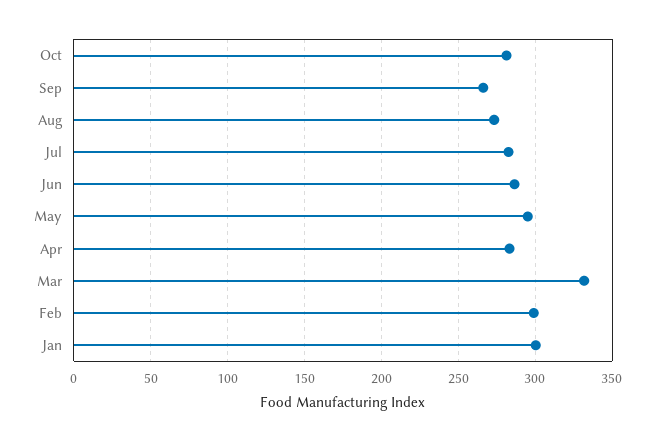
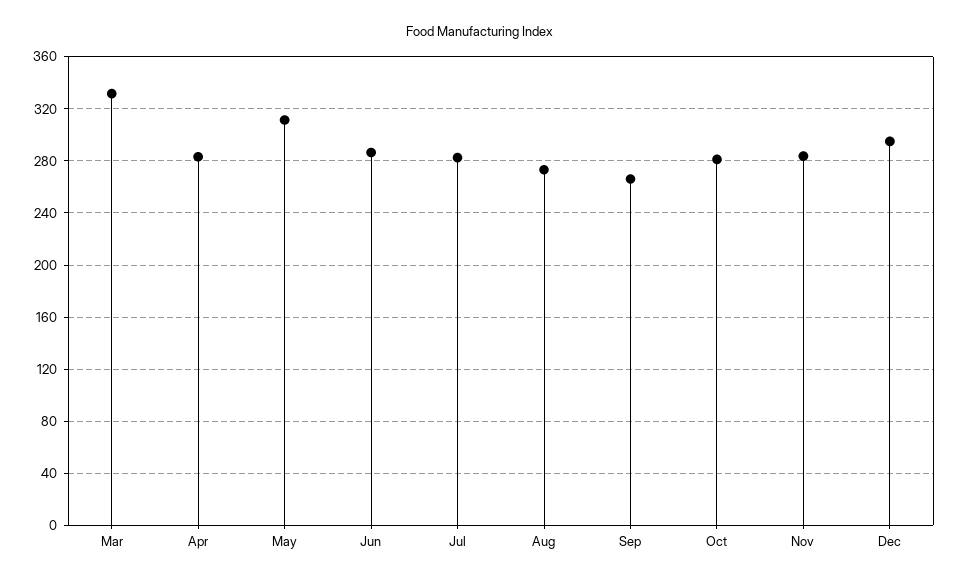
May: 295 -> 310
Feb: 300 -> none
Jan: 300 -> none
Nov: none -> 285
Dec: none -> 295

